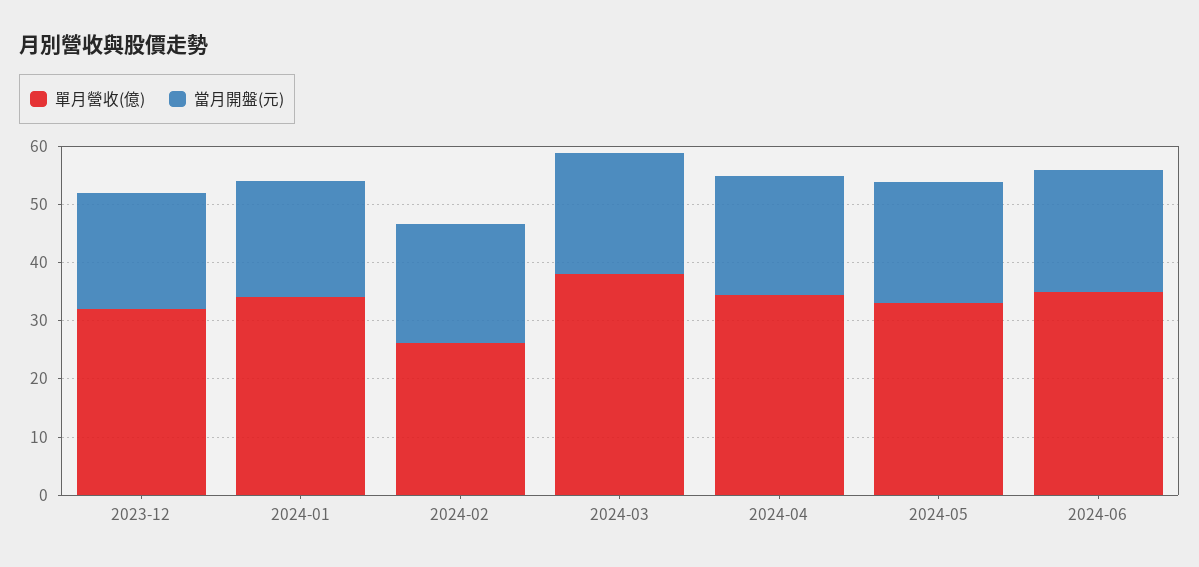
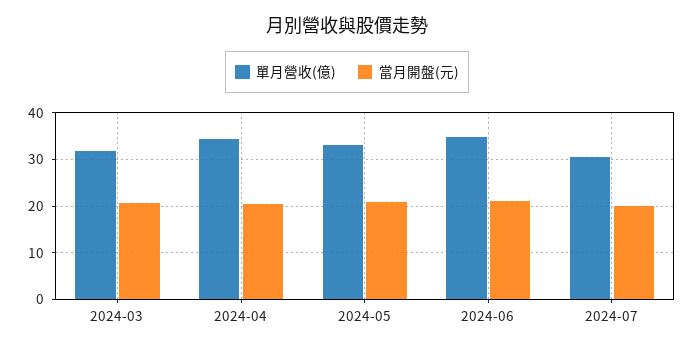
單月營收(億), 2023-12: 32 -> none
當月開盤(元), 2023-12: 20 -> none
單月營收(億), 2024-01: 34 -> none
當月開盤(元), 2024-01: 20 -> none
單月營收(億), 2024-02: 26 -> none
當月開盤(元), 2024-02: 20 -> none
單月營收(億), 2024-03: 38 -> 32
單月營收(億), 2024-07: none -> 30
當月開盤(元), 2024-07: none -> 20

